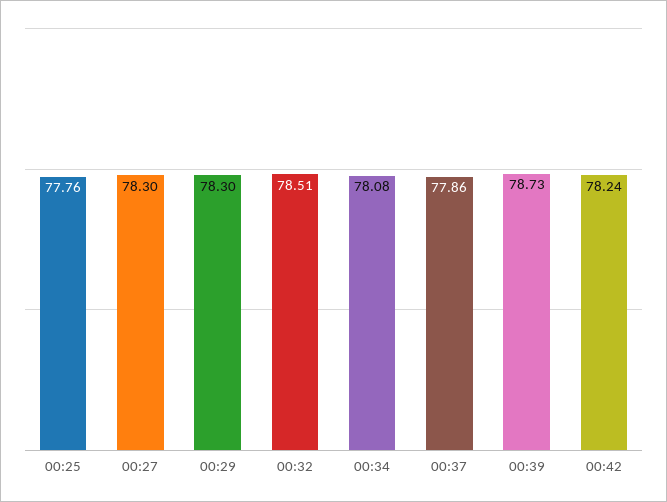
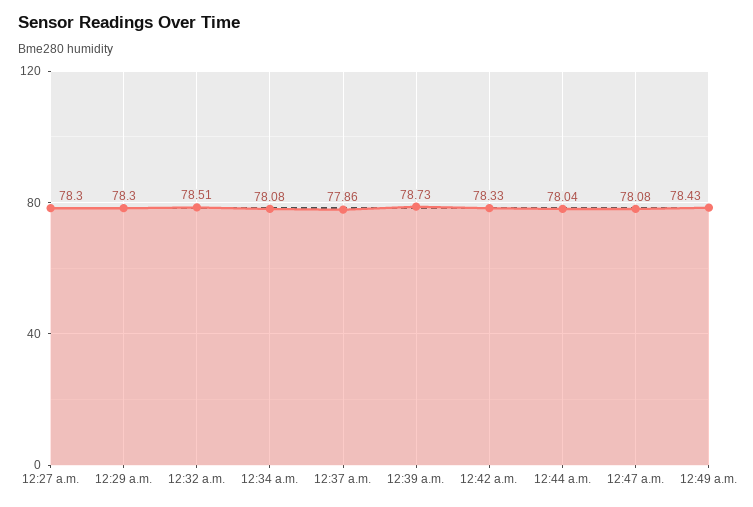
00:25: 77.76 -> none
00:42: 78.24 -> 78.33
12:44 a.m.: none -> 78.04
12:47 a.m.: none -> 78.08
12:49 a.m.: none -> 78.43

